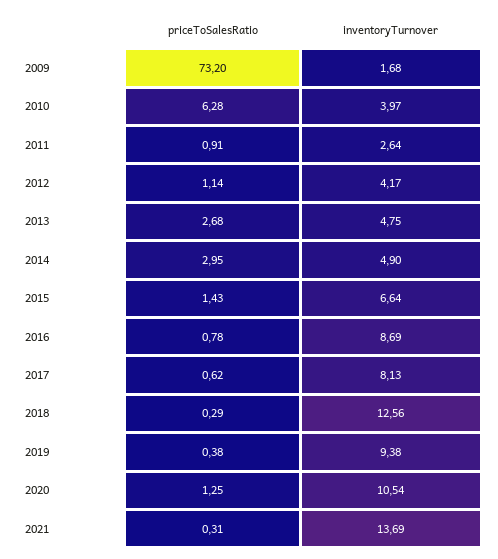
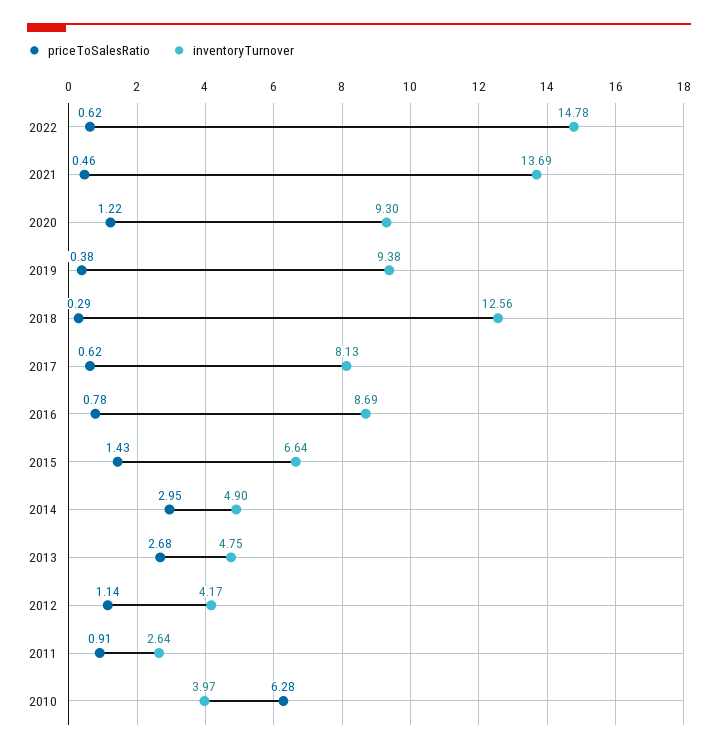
priceToSalesRatio, 2009: 73.2 -> none
inventoryTurnover, 2009: 1.68 -> none
priceToSalesRatio, 2020: 1.25 -> 1.22
inventoryTurnover, 2020: 10.54 -> 9.3
priceToSalesRatio, 2021: 0.31 -> 0.46
priceToSalesRatio, 2022: none -> 0.62
inventoryTurnover, 2022: none -> 14.78

